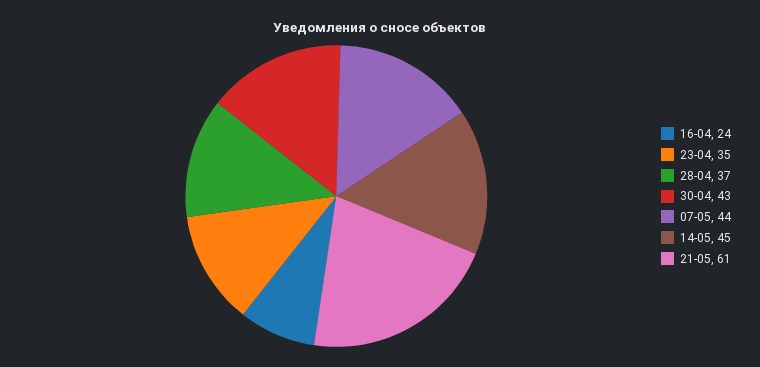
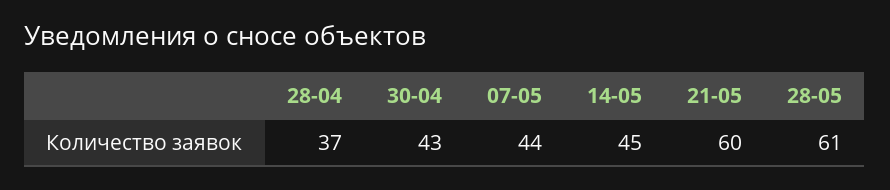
16-04: 24 -> none
23-04: 35 -> none
21-05: 61 -> 60
28-05: none -> 61

